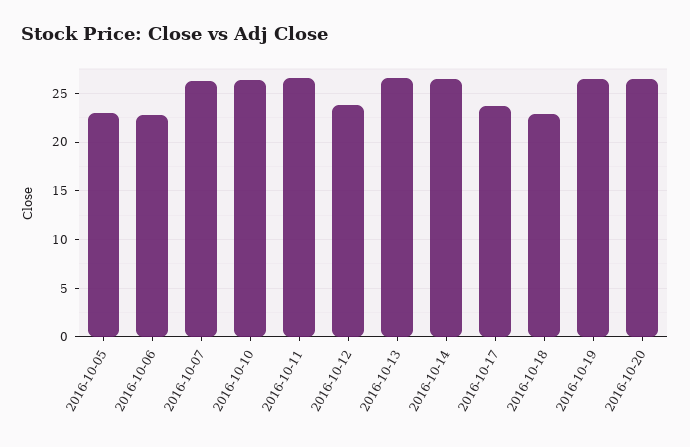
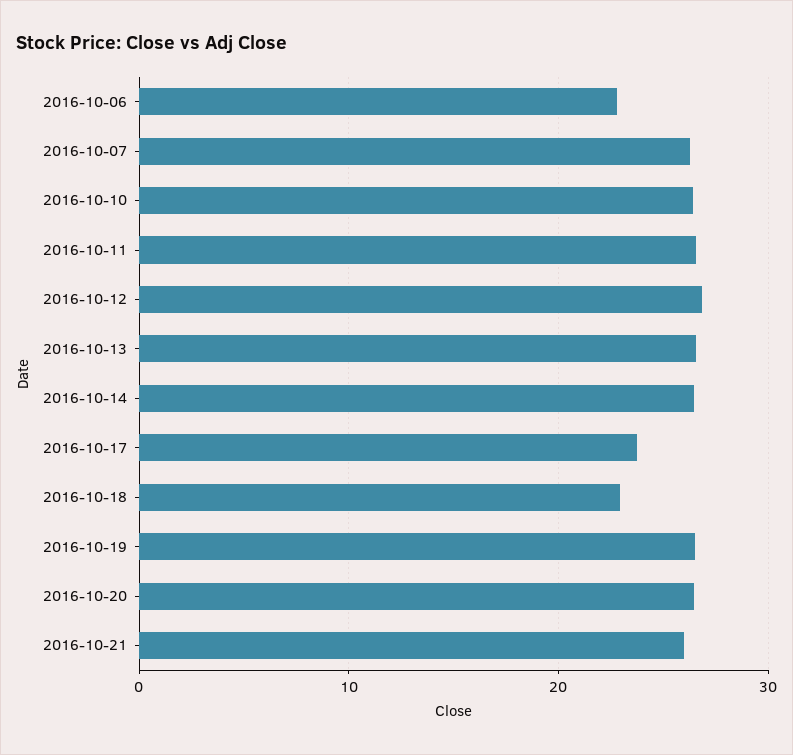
2016-10-05: 23 -> none
2016-10-12: 24 -> 27
2016-10-21: none -> 26

